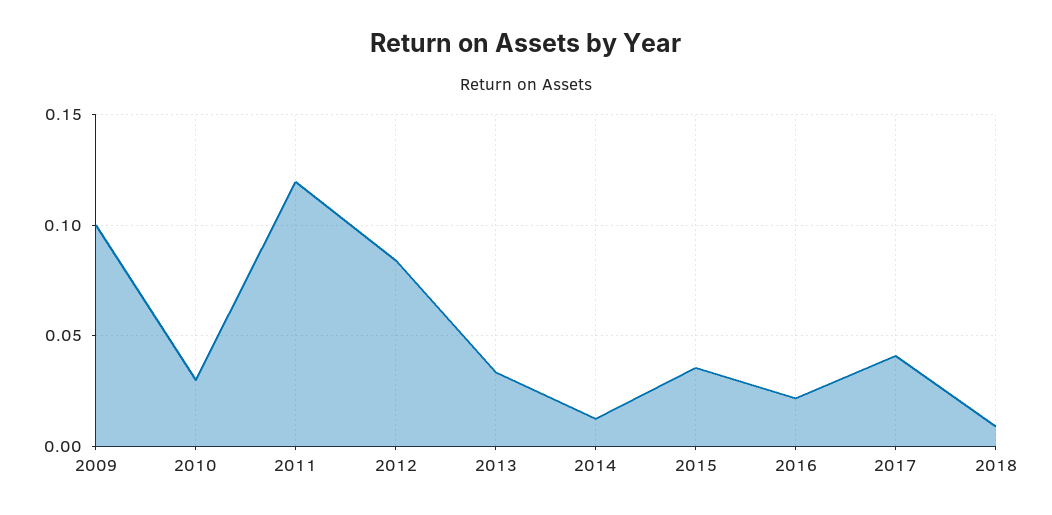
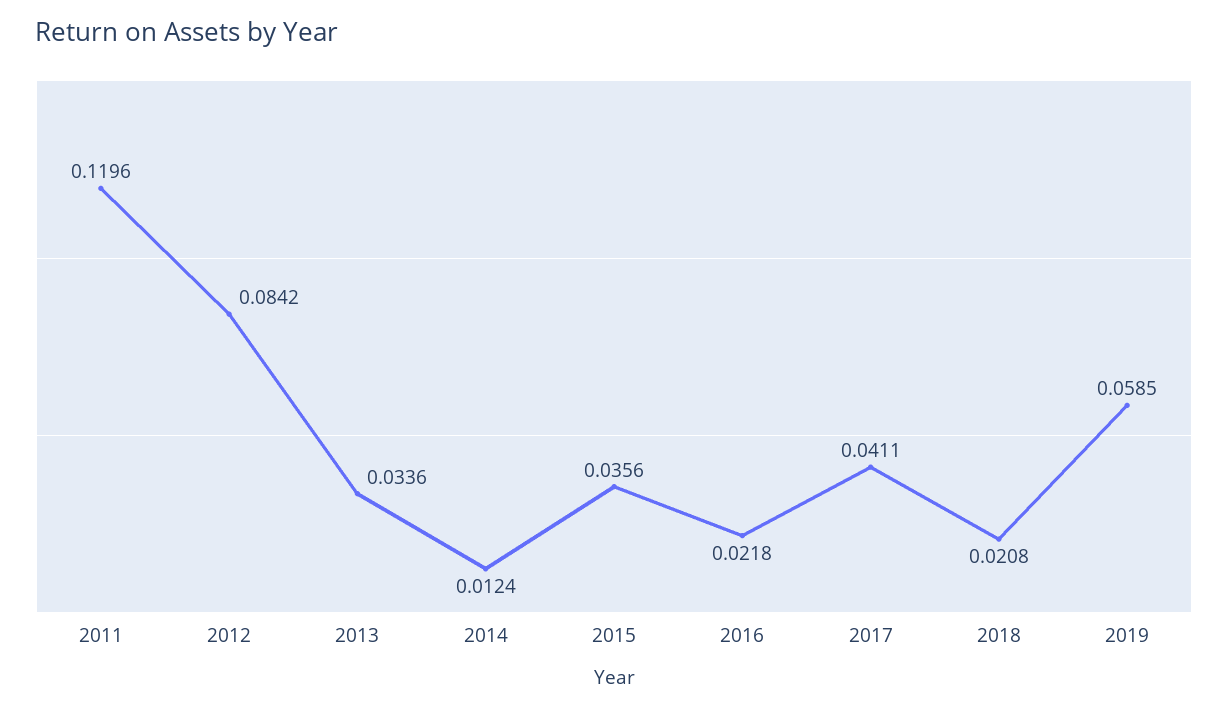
2009: 0.1 -> none
2010: 0.03 -> none
2018: 0.01 -> 0.0208
2019: none -> 0.0585

